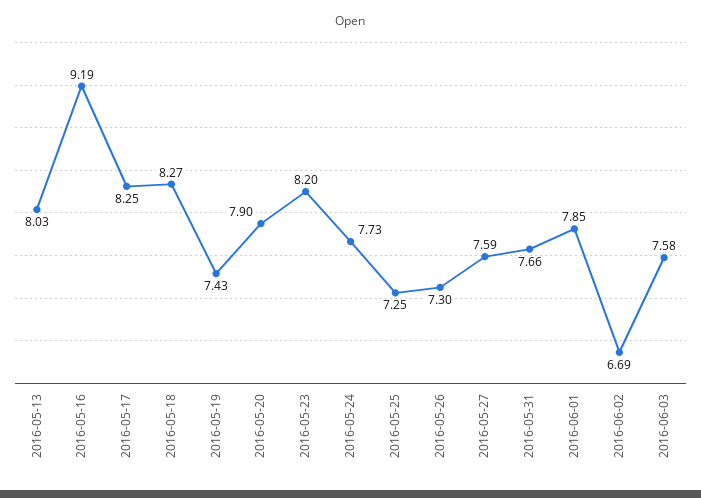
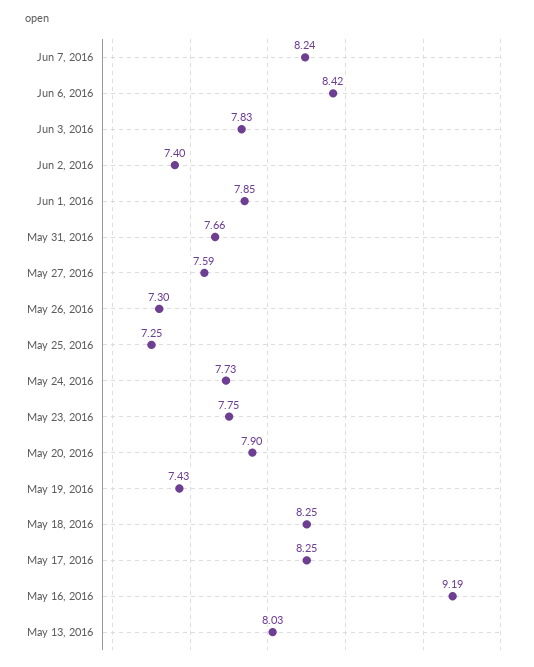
2016-05-18: 8.27 -> 8.25
2016-05-23: 8.2 -> 7.75
2016-06-02: 6.69 -> 7.4
2016-06-03: 7.58 -> 7.83
Jun 7, 2016: none -> 8.24
Jun 6, 2016: none -> 8.42

